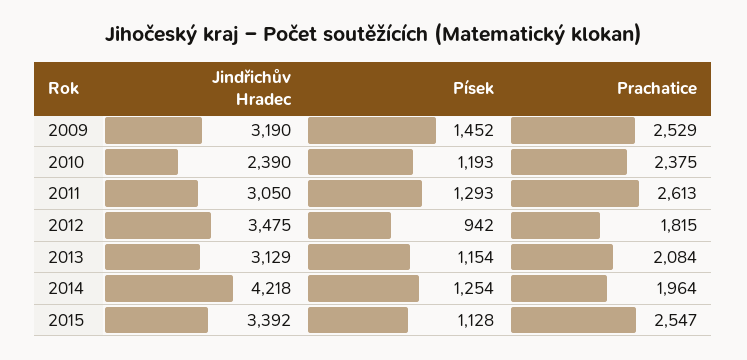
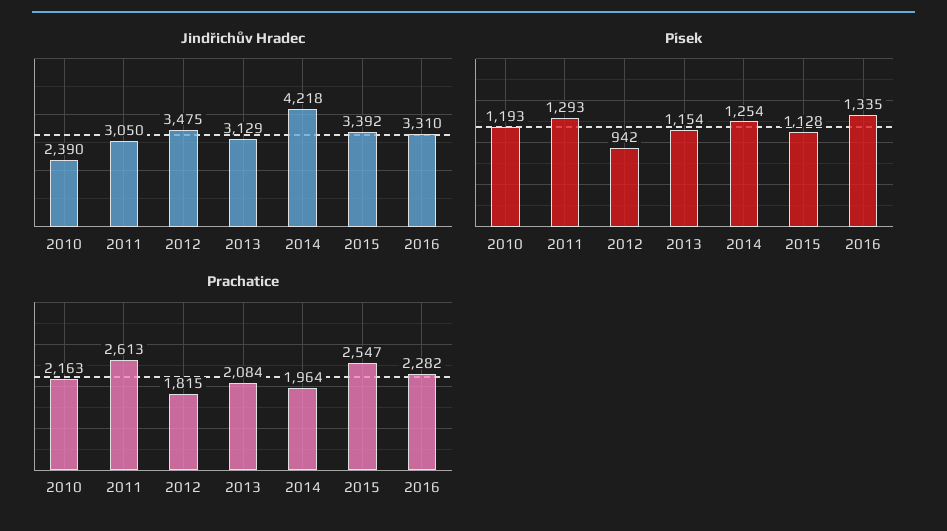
Jindřichův Hradec, 2009: 3190 -> none
Písek, 2009: 1452 -> none
Prachatice, 2009: 2529 -> none
Prachatice, 2010: 2375 -> 2163
Jindřichův Hradec, 2016: none -> 3310
Písek, 2016: none -> 1335
Prachatice, 2016: none -> 2282

